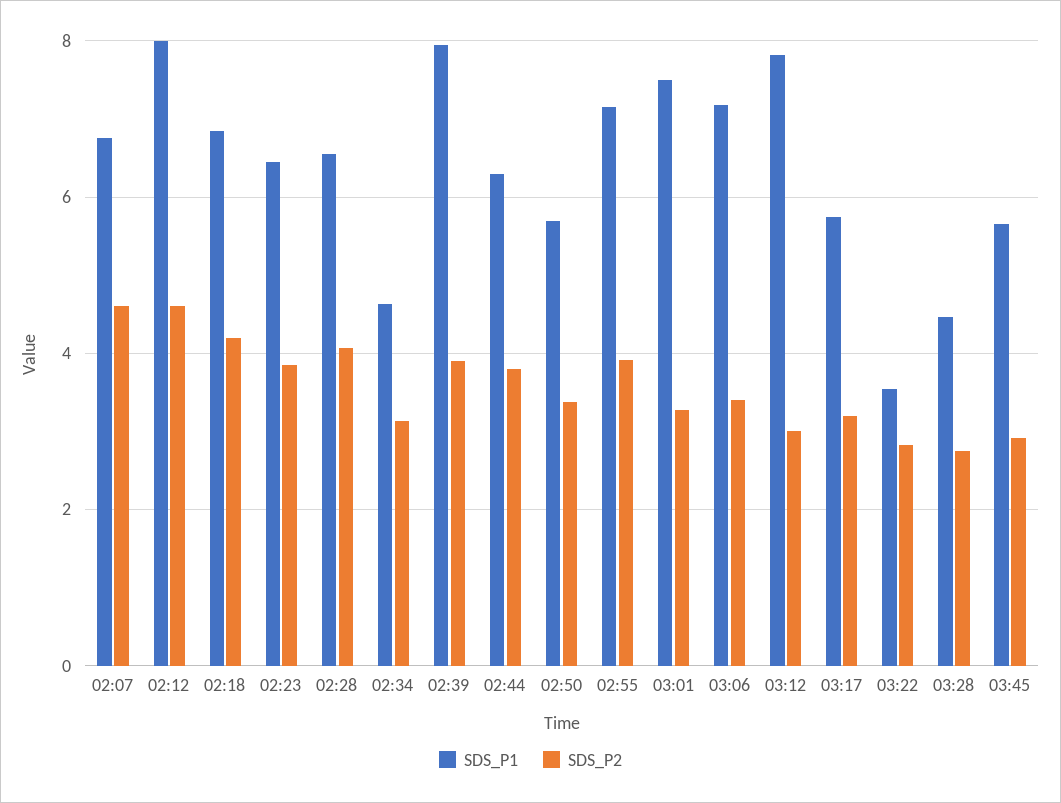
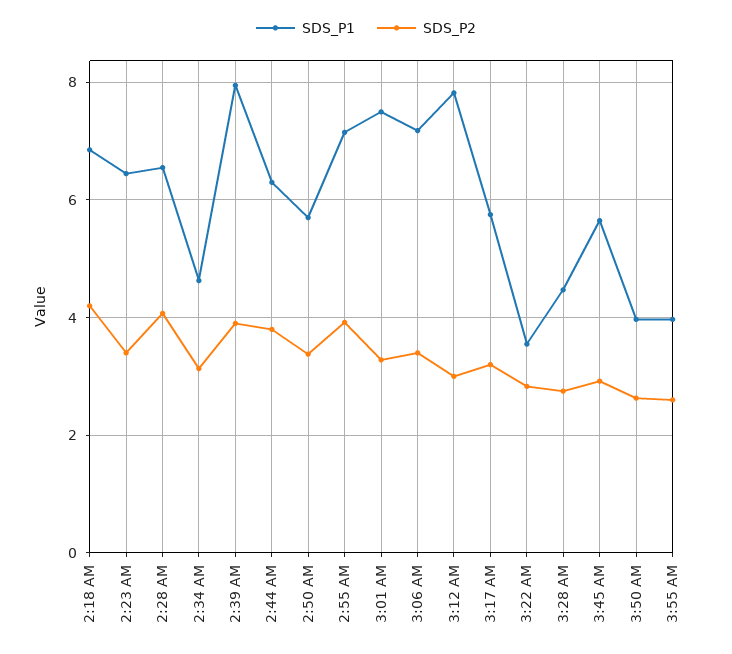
SDS_P1, 02:07: 6.8 -> none
SDS_P2, 02:07: 4.6 -> none
SDS_P1, 02:12: 8 -> none
SDS_P2, 02:12: 4.6 -> none
SDS_P2, 02:23: 3.8 -> 3.4
SDS_P1, 3:50 AM: none -> 4
SDS_P2, 3:50 AM: none -> 2.6
SDS_P1, 3:55 AM: none -> 4
SDS_P2, 3:55 AM: none -> 2.6

